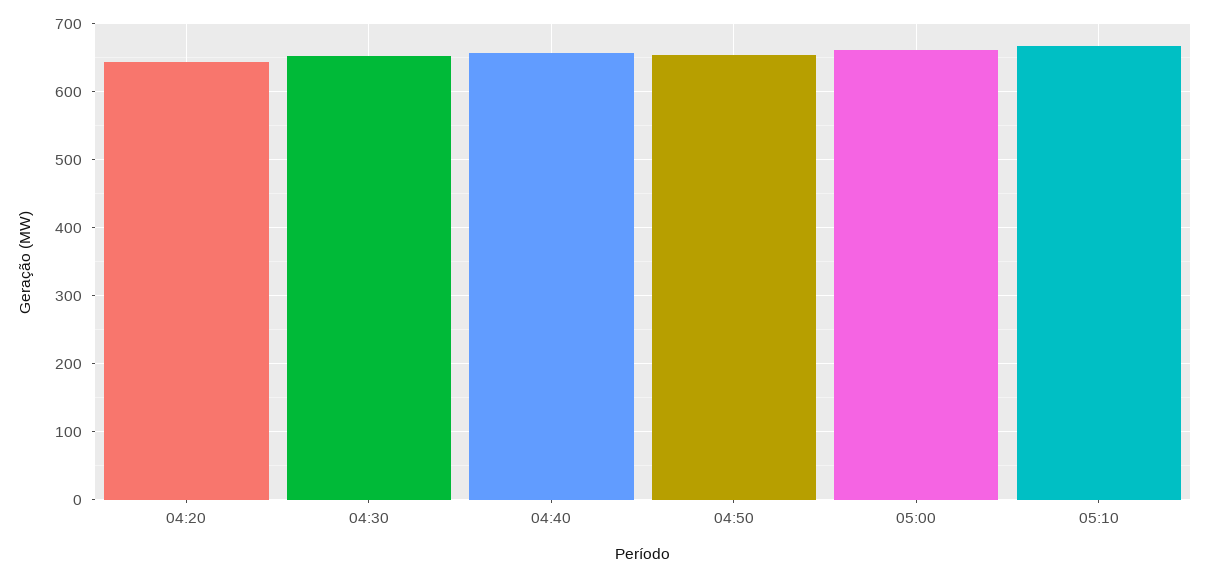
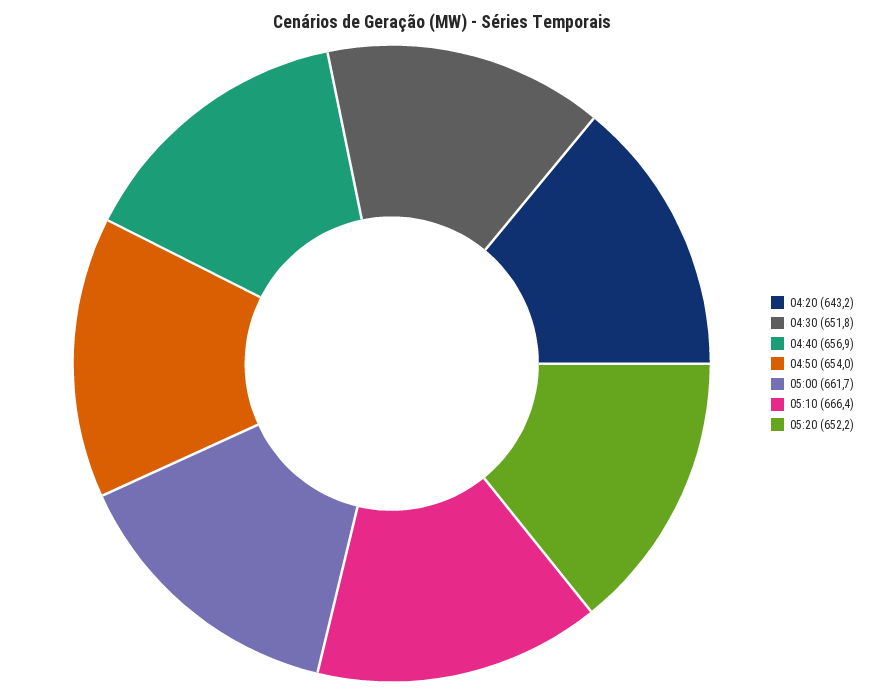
05:20: none -> 652.2

